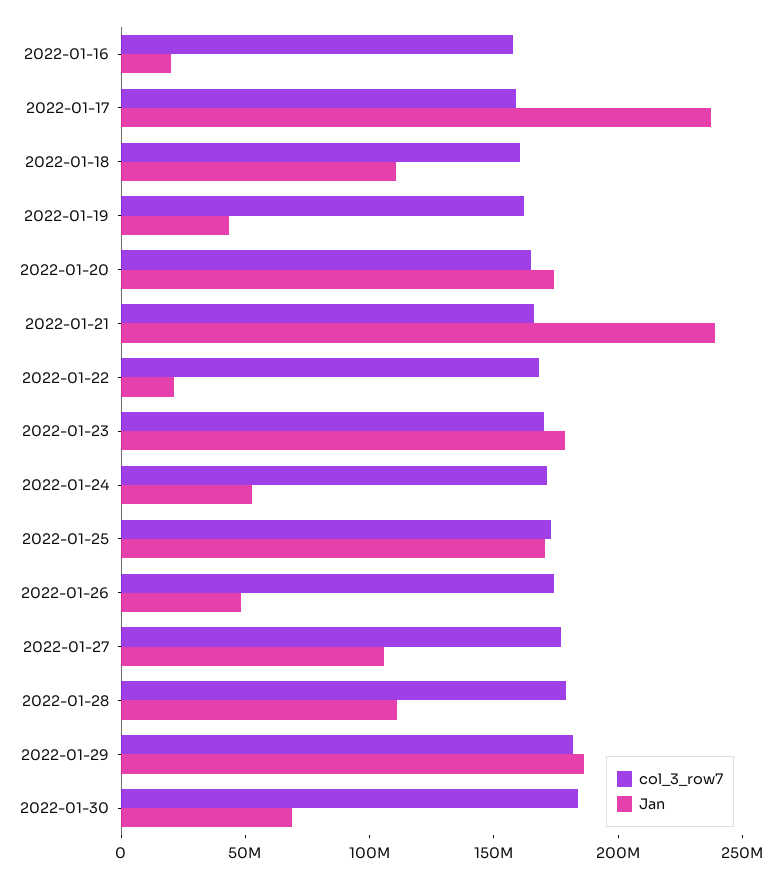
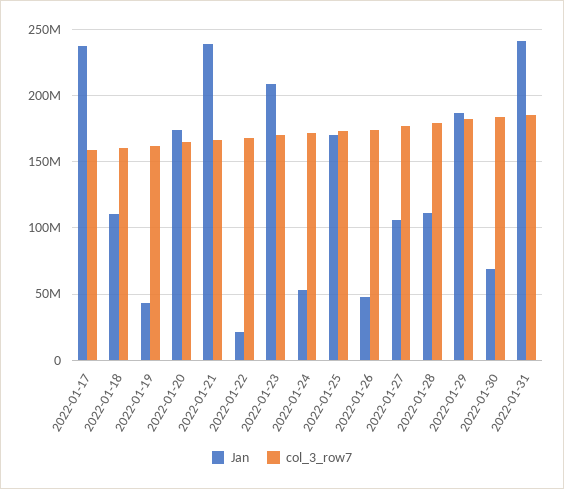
col_3_row7, 2022-01-16: 160000000 -> none
Jan, 2022-01-16: 20000000 -> none
Jan, 2022-01-23: 180000000 -> 210000000
Jan, 2022-01-31: none -> 240000000
col_3_row7, 2022-01-31: none -> 185000000

